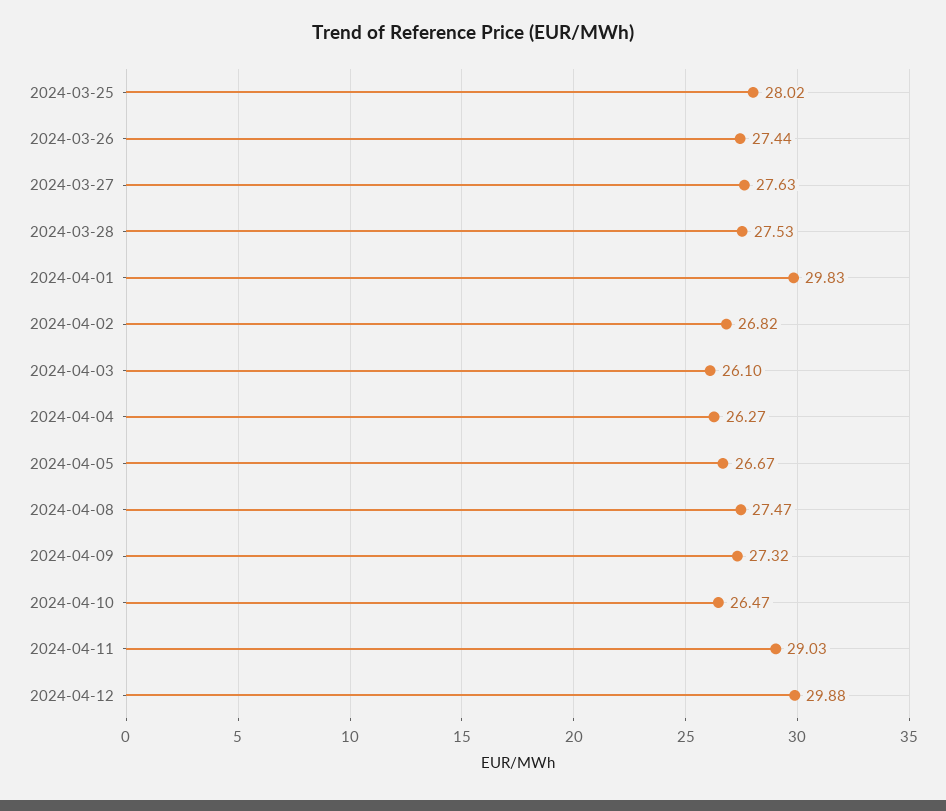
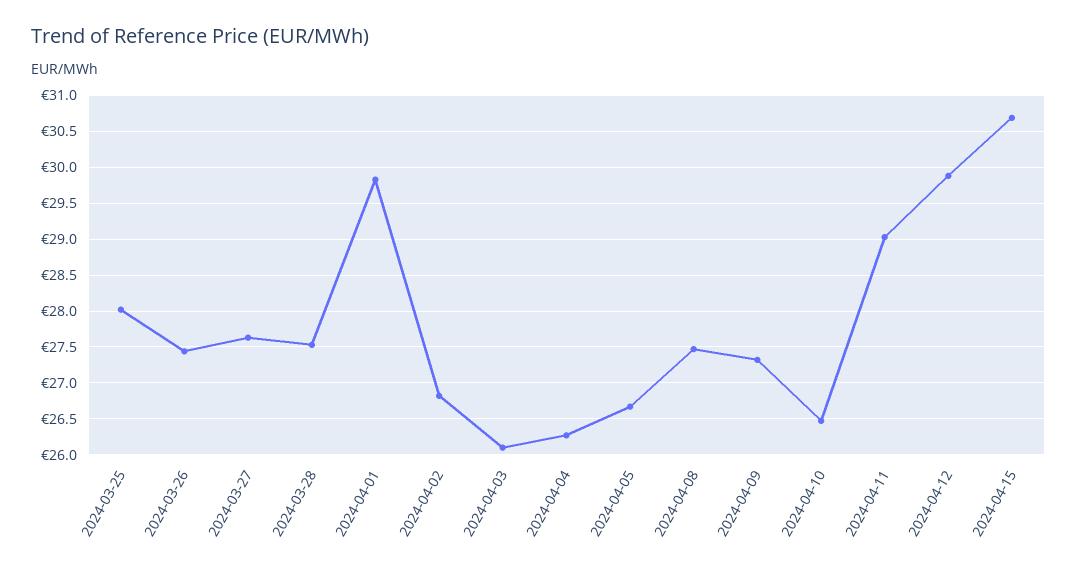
2024-04-15: none -> 30.7

